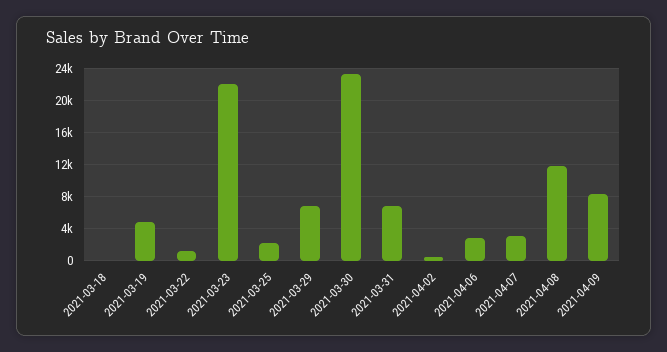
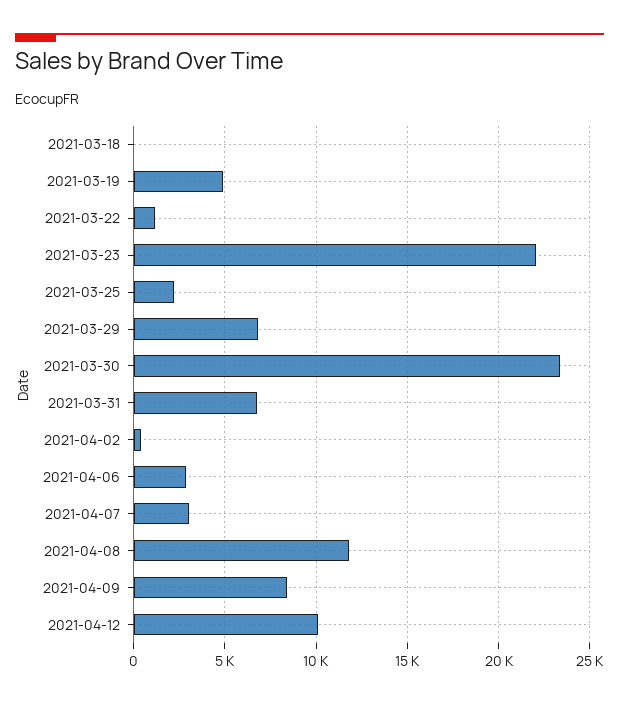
2021-04-12: none -> 10000

